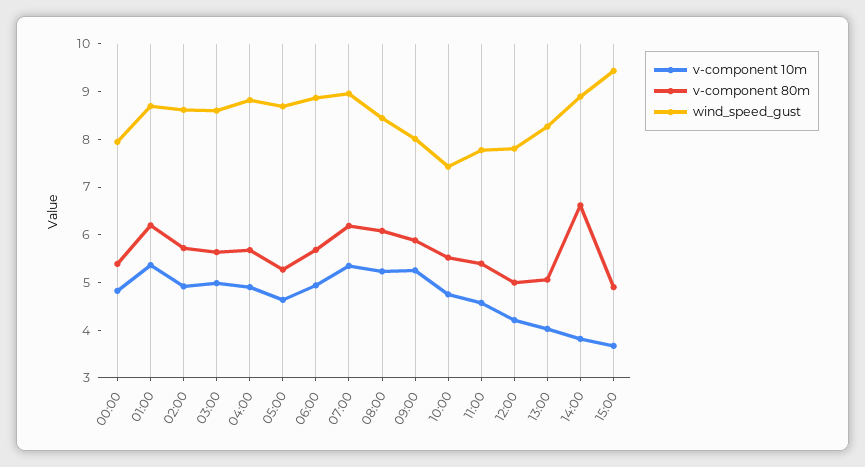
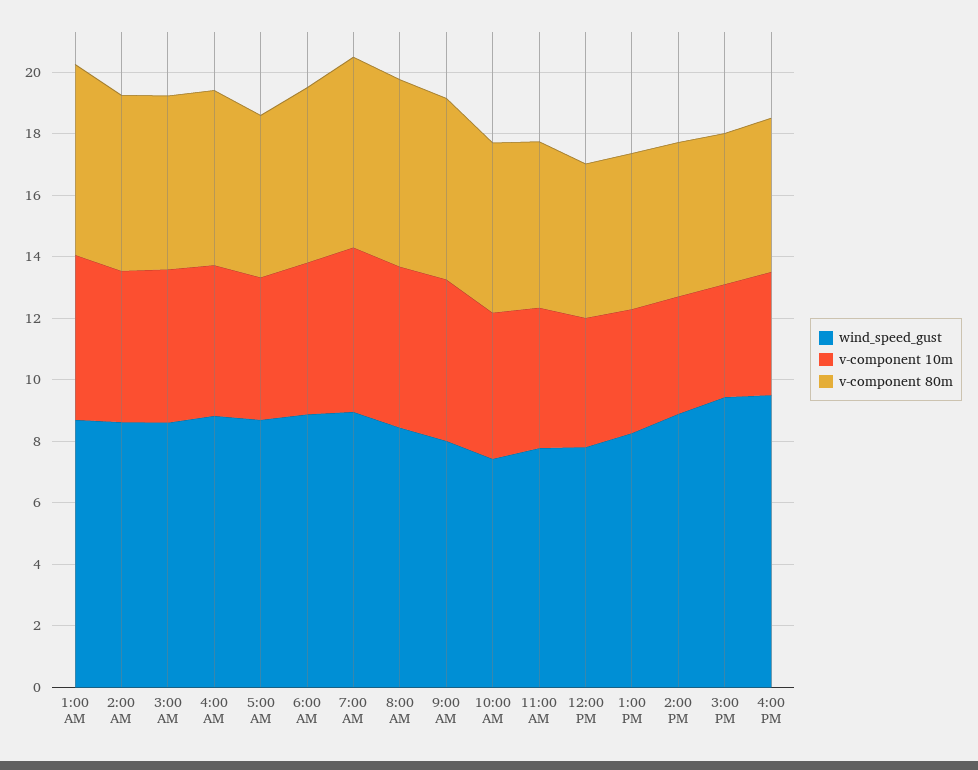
v-component 10m, 00:00: 4.8 -> none
v-component 80m, 00:00: 5.4 -> none
wind_speed_gust, 00:00: 8 -> none
v-component 80m, 14:00: 6.6 -> 5
wind_speed_gust, 4:00 PM: none -> 9.5
v-component 10m, 4:00 PM: none -> 4
v-component 80m, 4:00 PM: none -> 5

